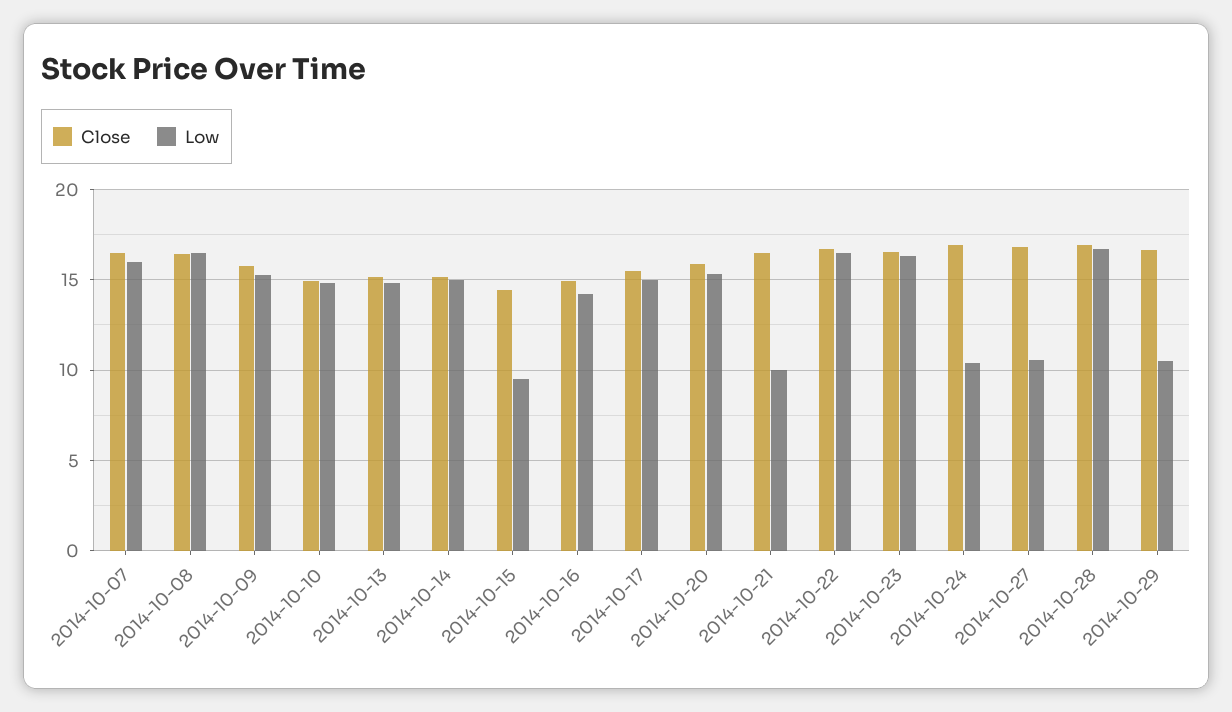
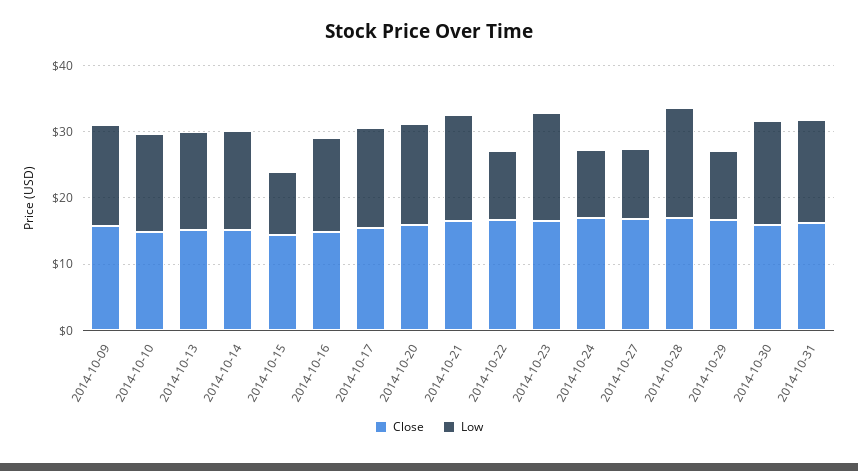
Close, 2014-10-07: 16.5 -> none
Low, 2014-10-07: 16 -> none
Close, 2014-10-08: 16.5 -> none
Low, 2014-10-08: 16.5 -> none
Low, 2014-10-21: 10 -> 16
Low, 2014-10-22: 16.5 -> 10
Close, 2014-10-30: none -> 16
Low, 2014-10-30: none -> 16
Close, 2014-10-31: none -> 16
Low, 2014-10-31: none -> 16

